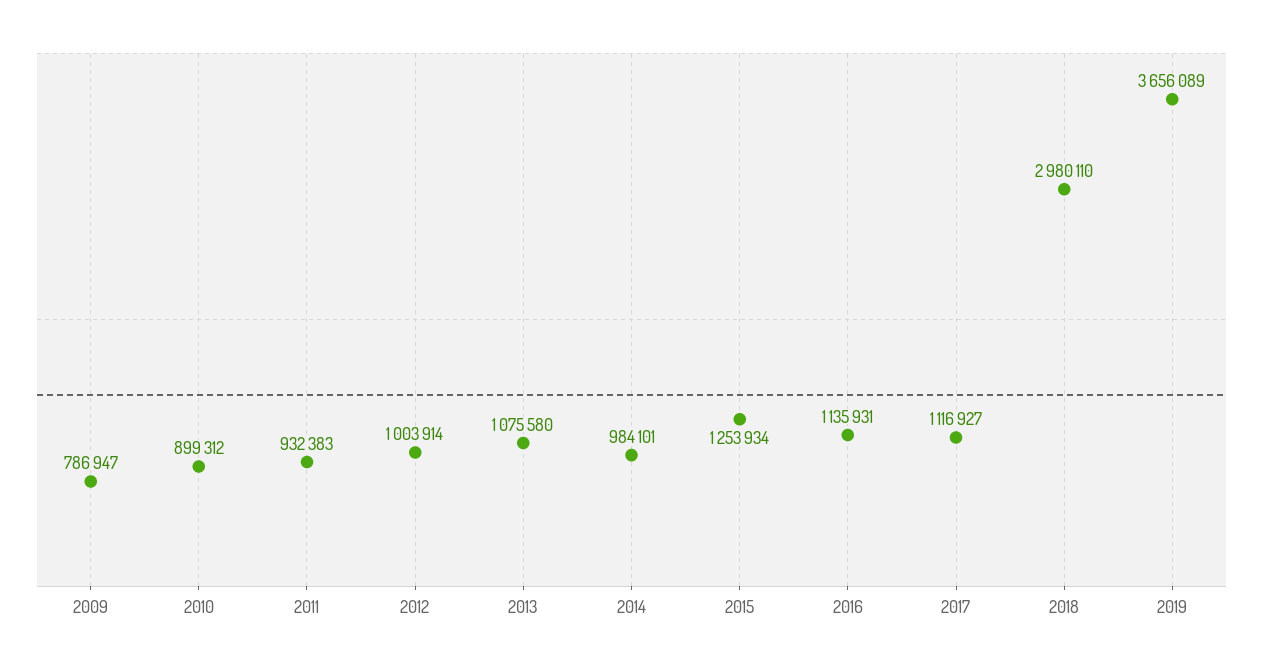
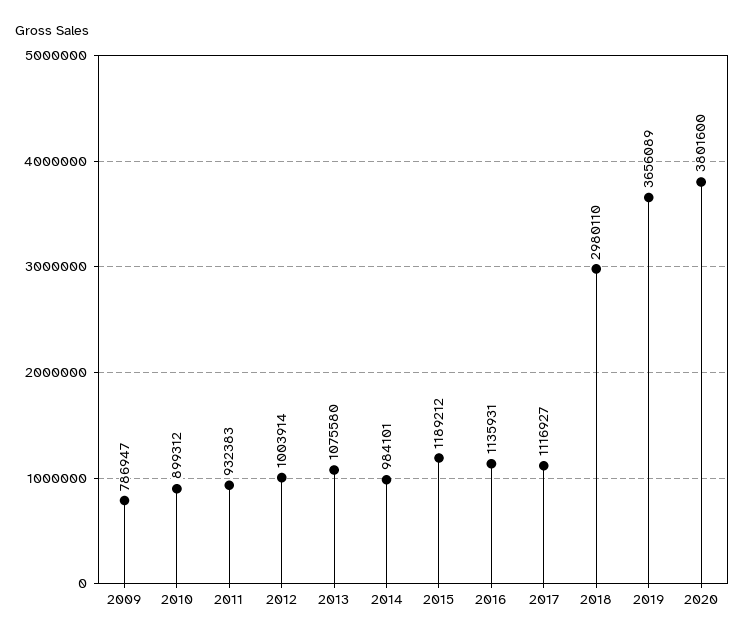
2015: 1253934 -> 1189212
2020: none -> 3801600

